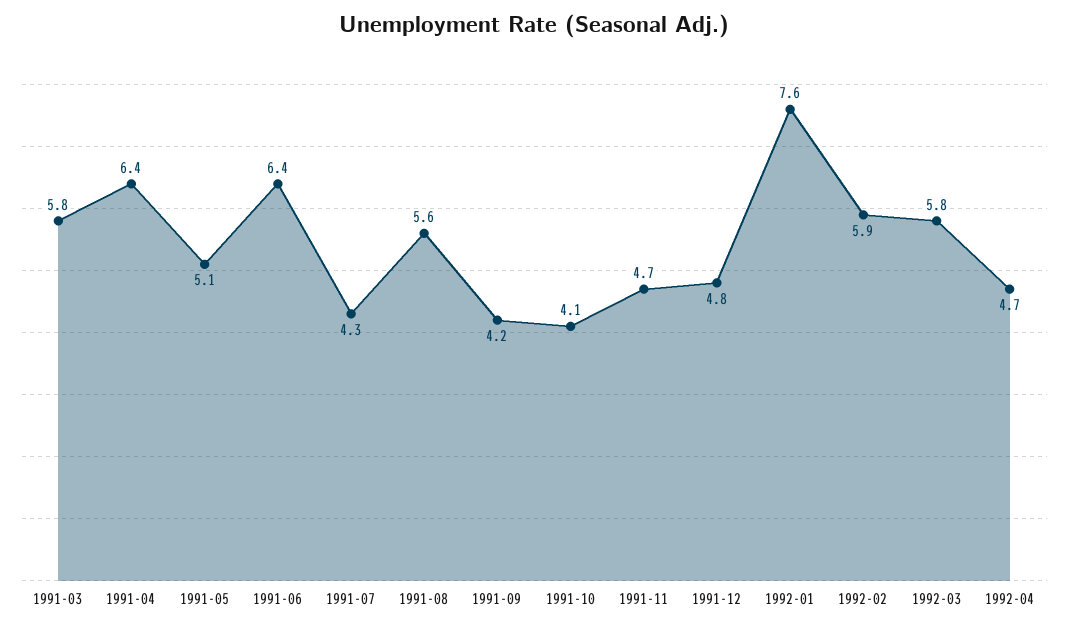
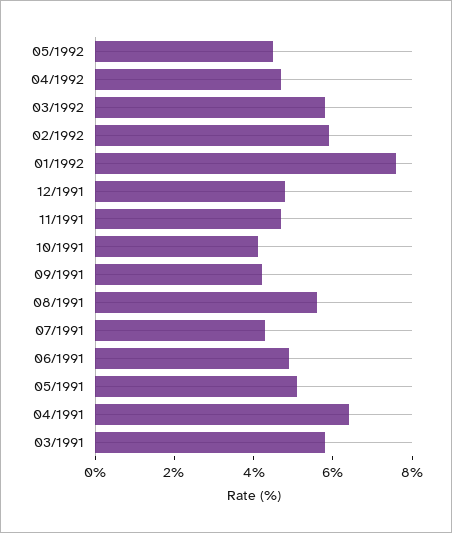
1991-06: 6.4 -> 5
05/1992: none -> 4.5

